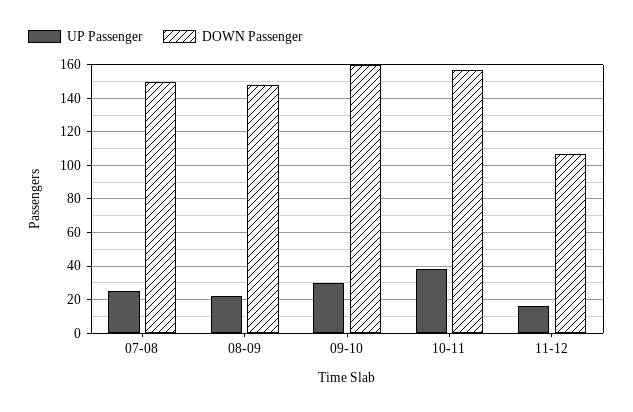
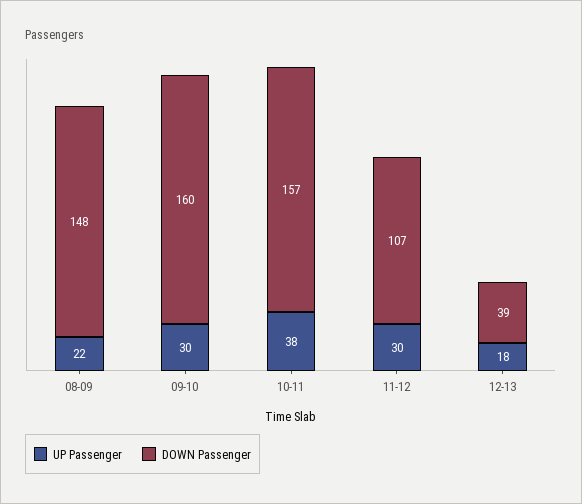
UP Passenger, 07-08: 25 -> none
DOWN Passenger, 07-08: 150 -> none
UP Passenger, 11-12: 15 -> 30
UP Passenger, 12-13: none -> 18
DOWN Passenger, 12-13: none -> 39

